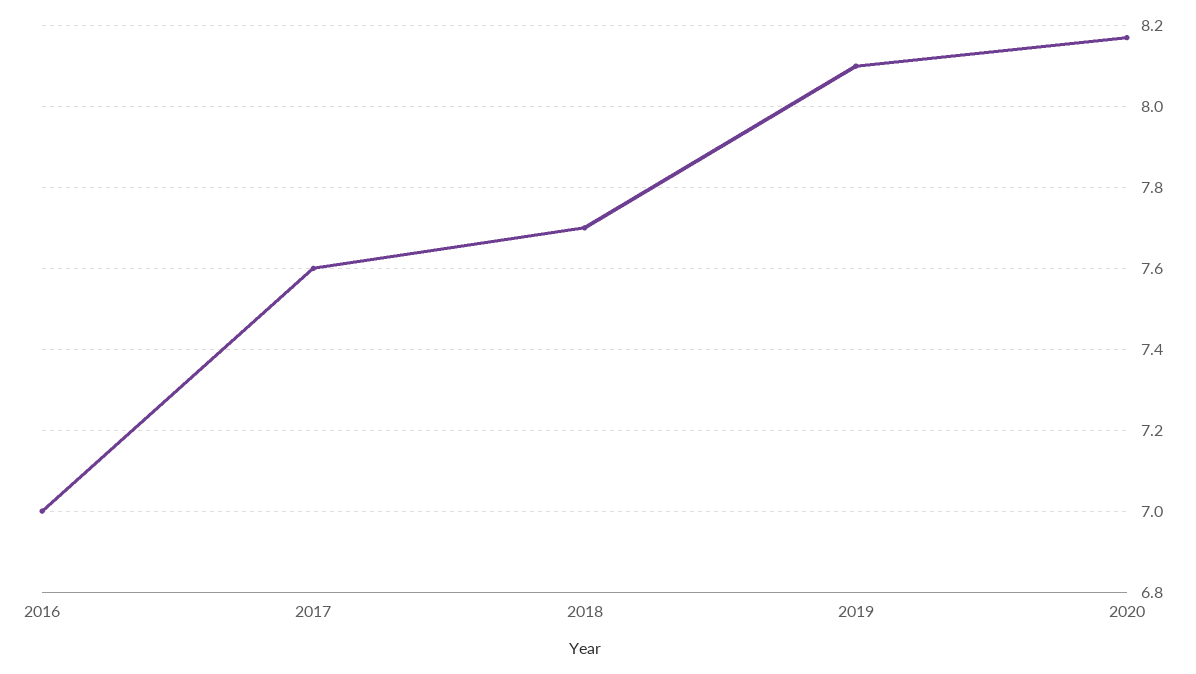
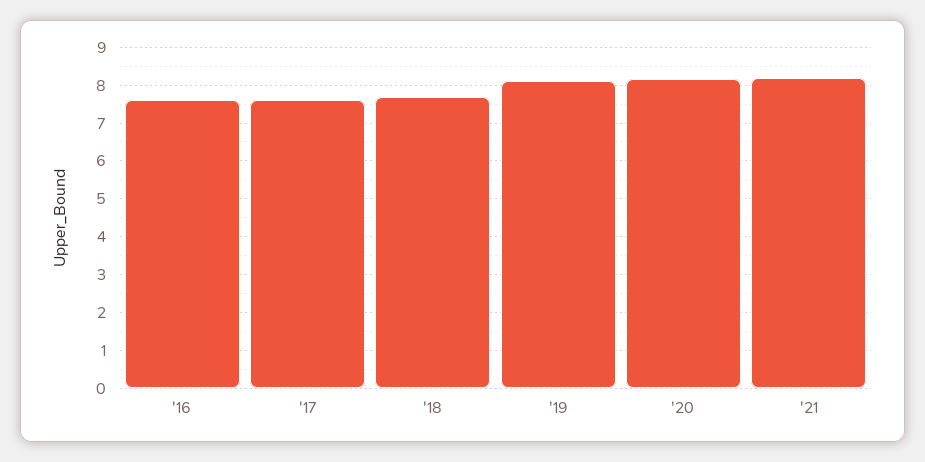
2016: 7 -> 7.6
'21: none -> 8.2

